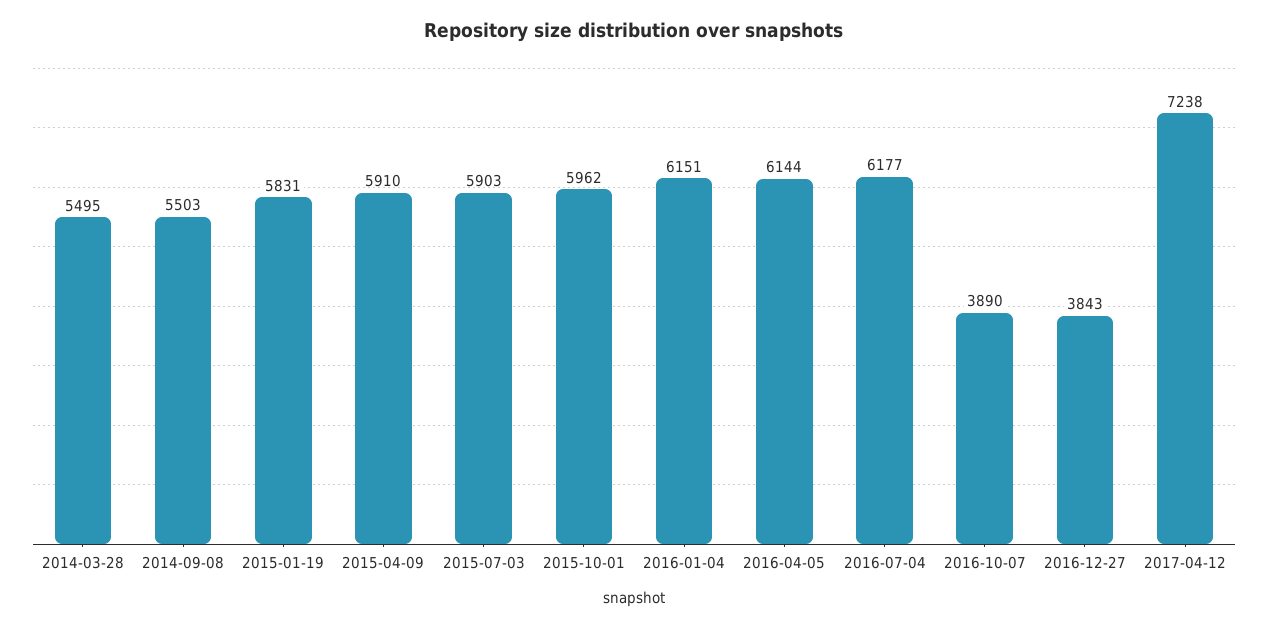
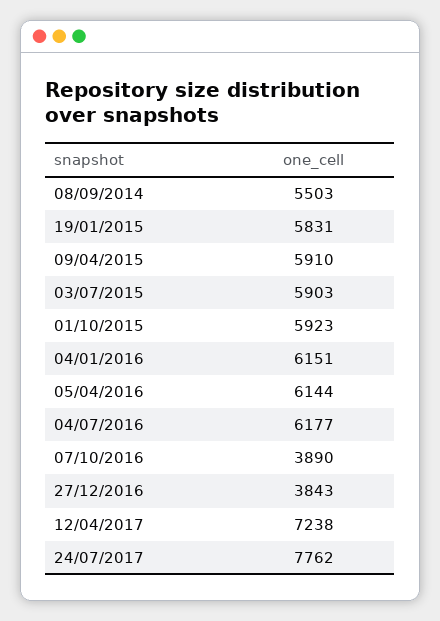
2014-03-28: 5495 -> none
2015-10-01: 5962 -> 5923
24/07/2017: none -> 7762

